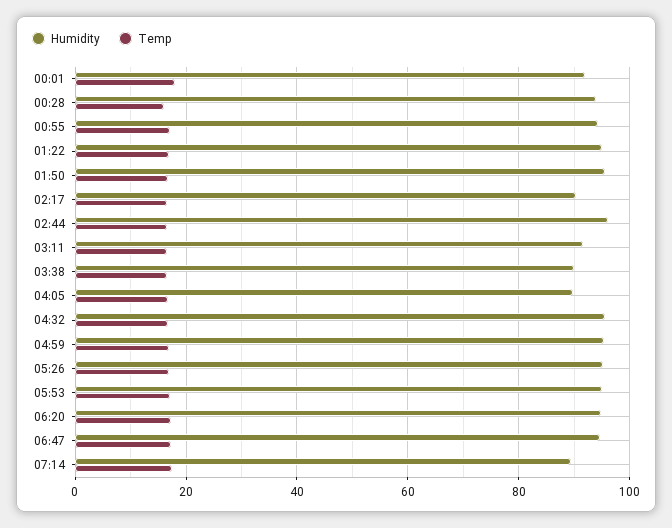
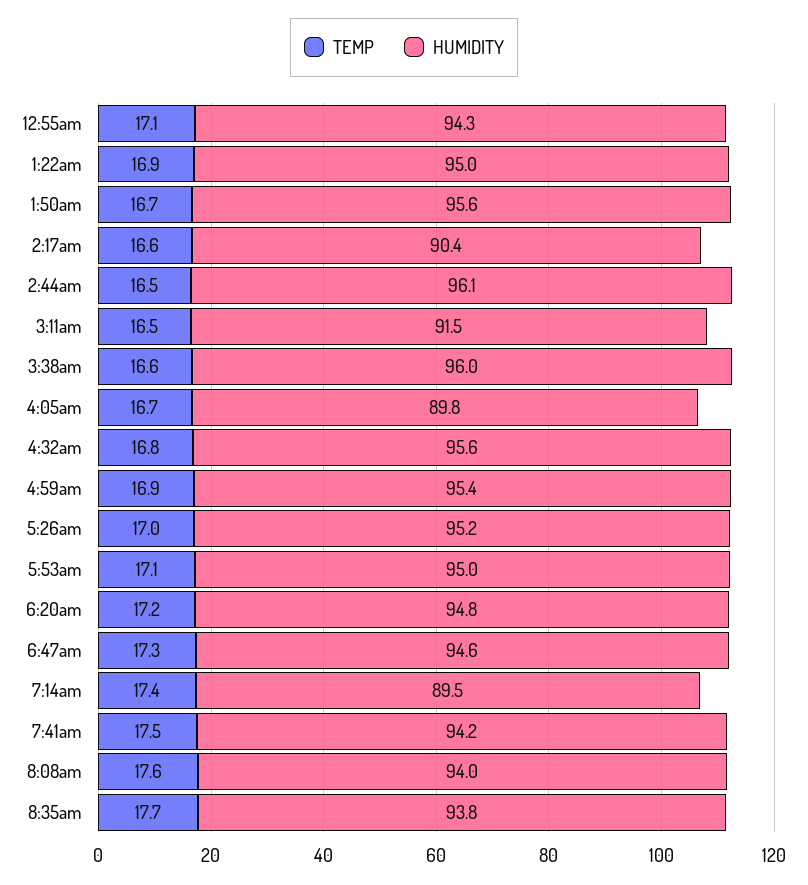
Humidity, 00:01: 92 -> none
Temp, 00:01: 18 -> none
Humidity, 00:28: 94 -> none
Temp, 00:28: 16 -> none
Humidity, 03:38: 90 -> 96
Temp, 7:41am: none -> 17.5
Humidity, 7:41am: none -> 94.2
Temp, 8:08am: none -> 17.6
Humidity, 8:08am: none -> 94
Temp, 8:35am: none -> 17.7
Humidity, 8:35am: none -> 93.8

